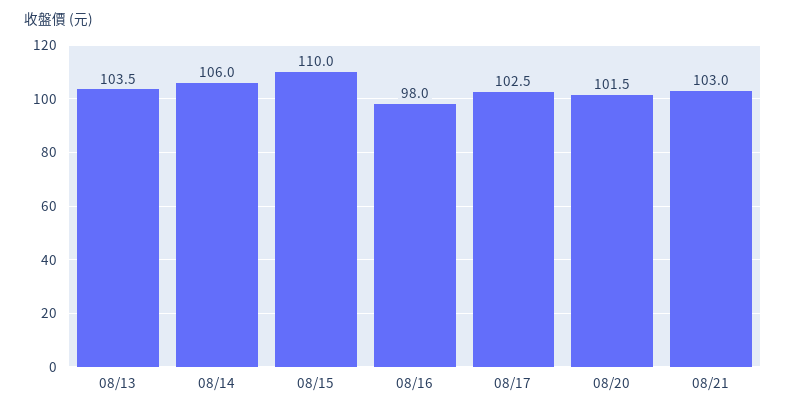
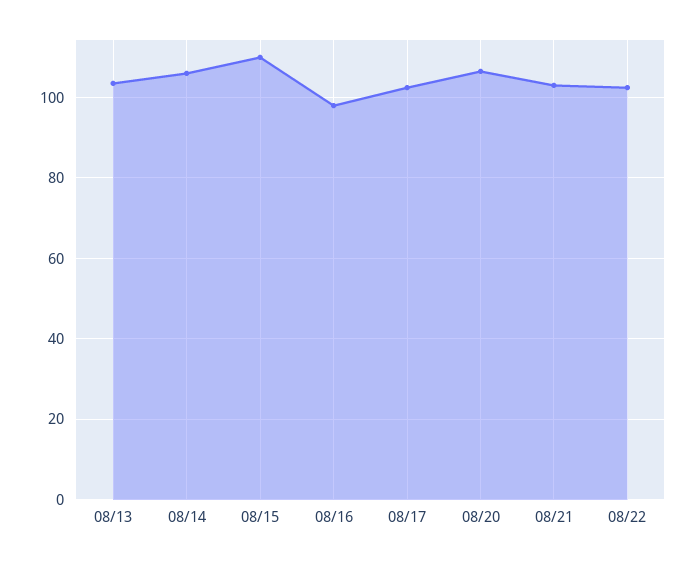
08/20: 101.5 -> 106
08/22: none -> 102

